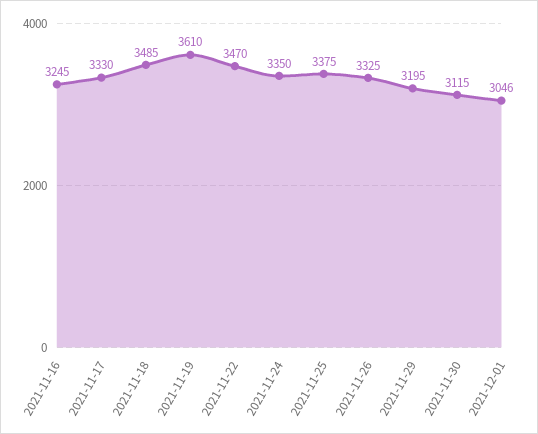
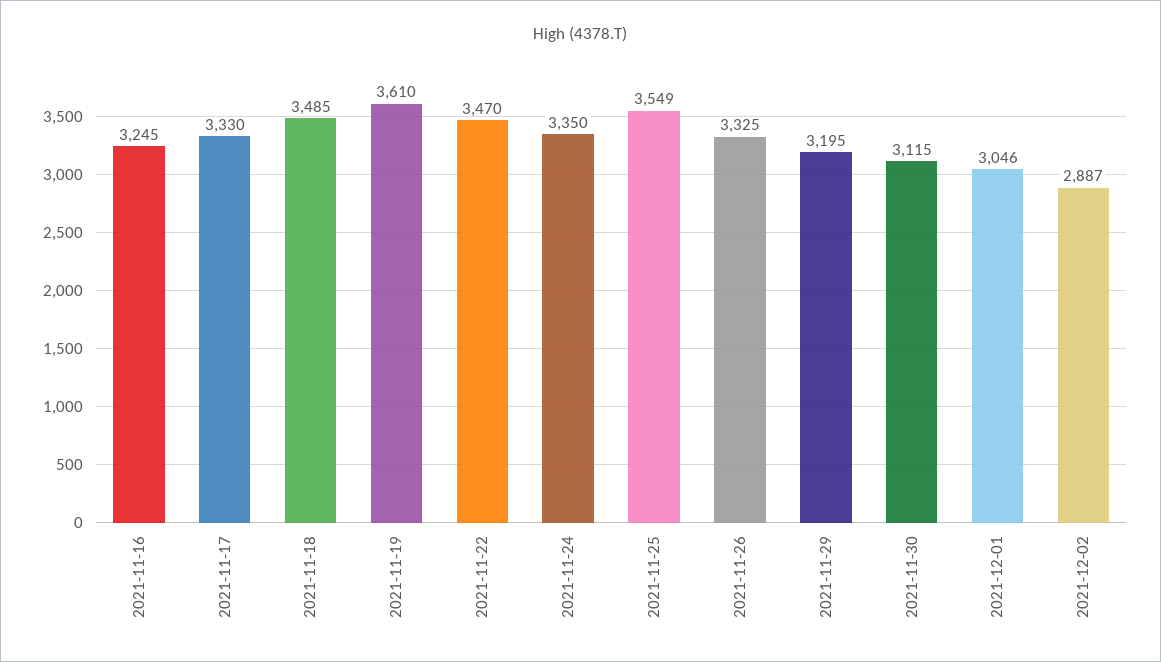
2021-11-25: 3375 -> 3549
2021-12-02: none -> 2887

